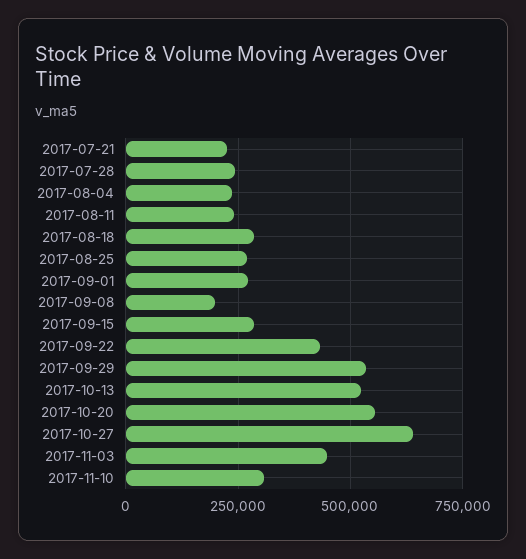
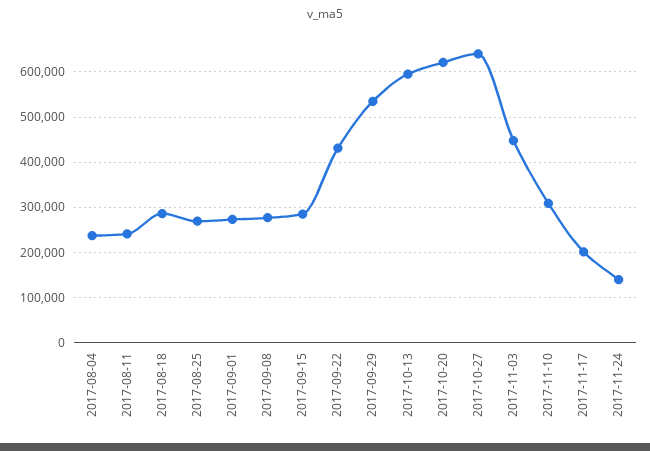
2017-07-21: 225000 -> none
2017-07-28: 250000 -> none
2017-09-08: 200000 -> 280000
2017-10-13: 525000 -> 600000
2017-10-20: 550000 -> 620000
2017-11-17: none -> 200000
2017-11-24: none -> 140000

